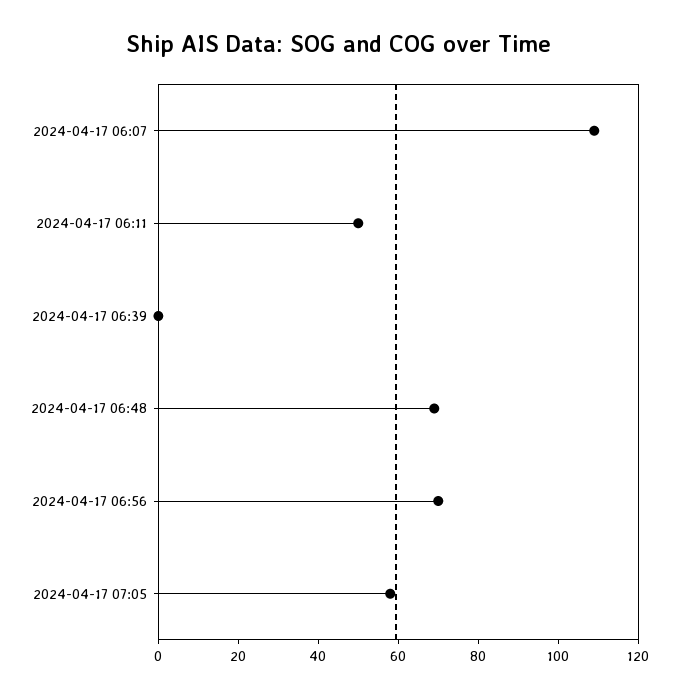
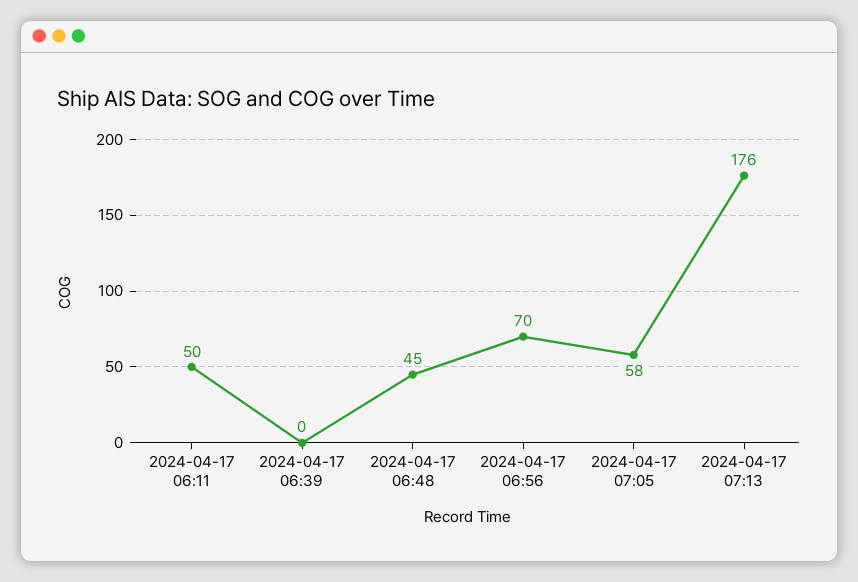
2024-04-17 06:07: 110 -> none
2024-04-17 06:48: 70 -> 45
2024-04-17 07:13: none -> 176

